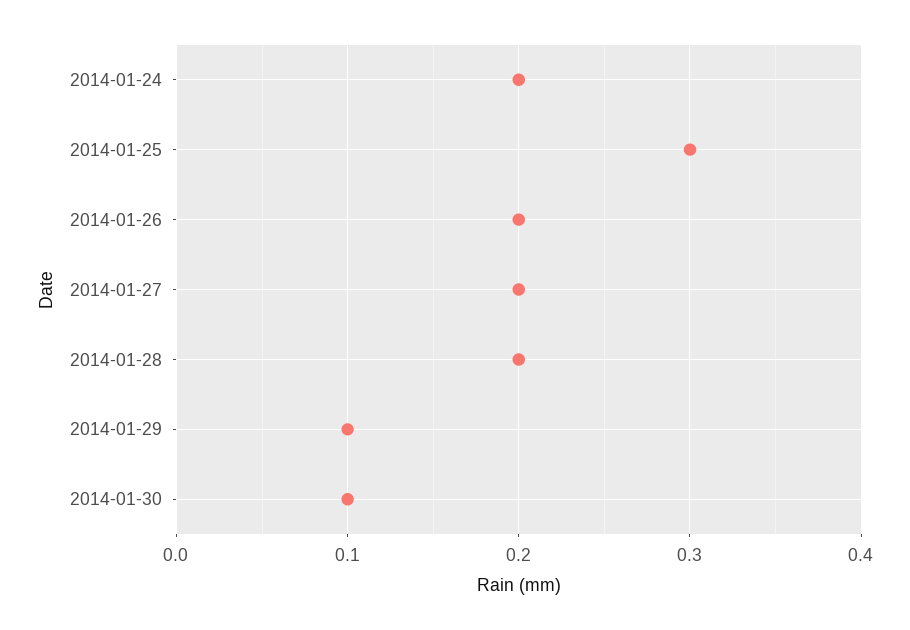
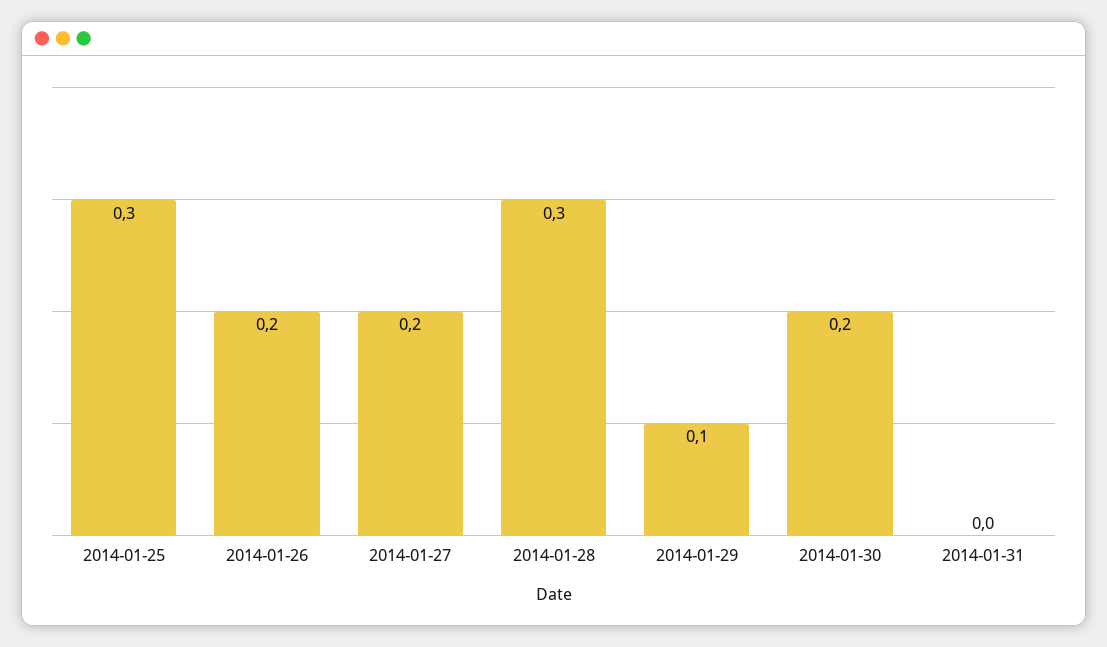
2014-01-24: 0.2 -> none
2014-01-28: 0.2 -> 0.3
2014-01-30: 0.1 -> 0.2
2014-01-31: none -> 0

